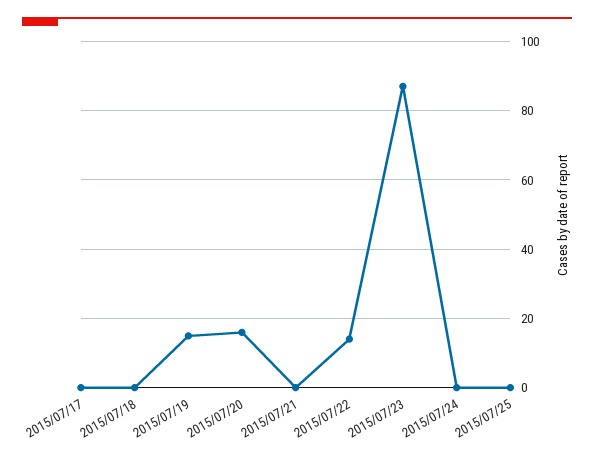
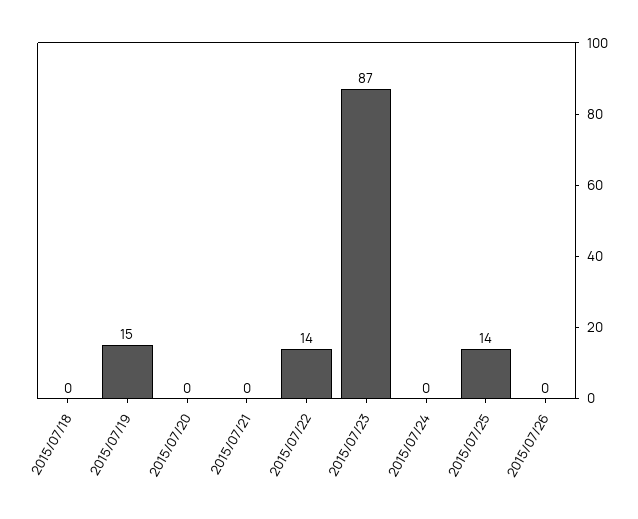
2015/07/17: 0 -> none
2015/07/20: 15 -> 0
2015/07/25: 0 -> 14
2015/07/26: none -> 0

